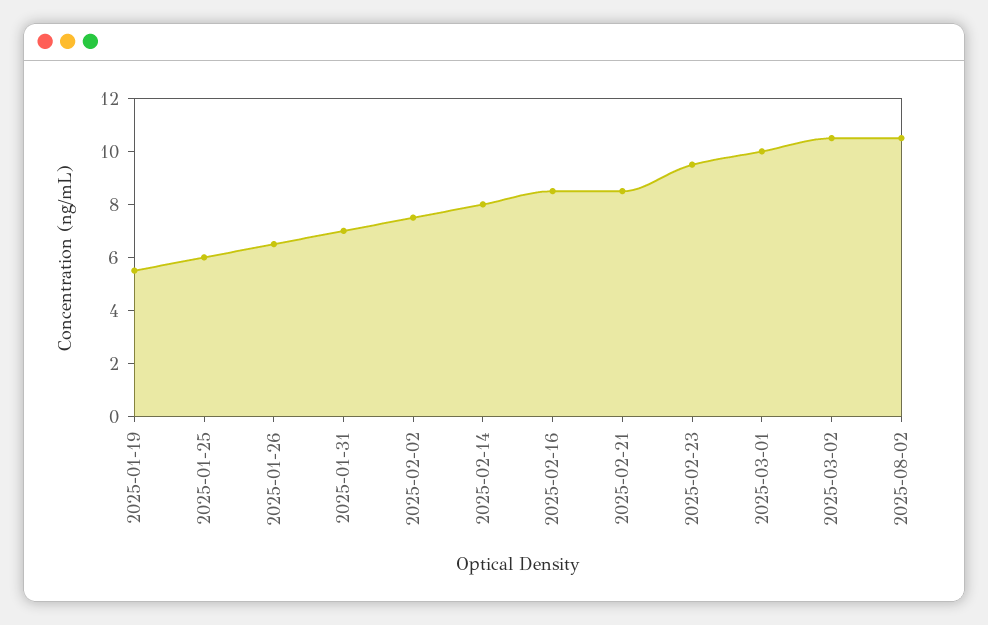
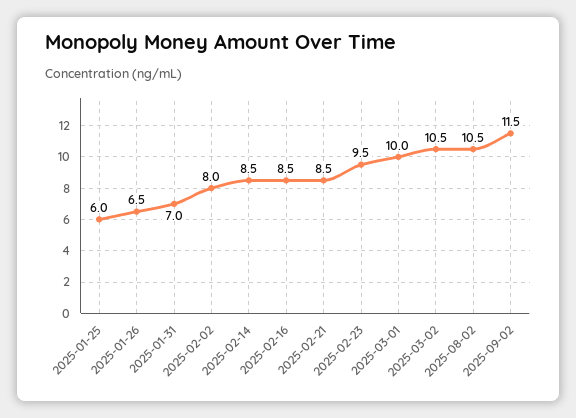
2025-01-19: 5.5 -> none
2025-02-02: 7.5 -> 8
2025-02-14: 8 -> 8.5
2025-09-02: none -> 11.5

